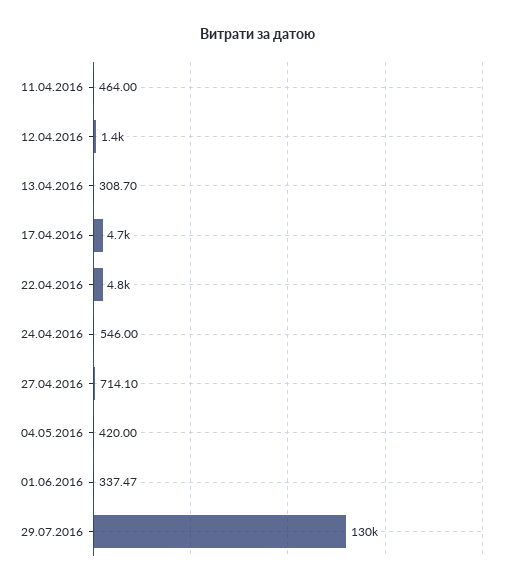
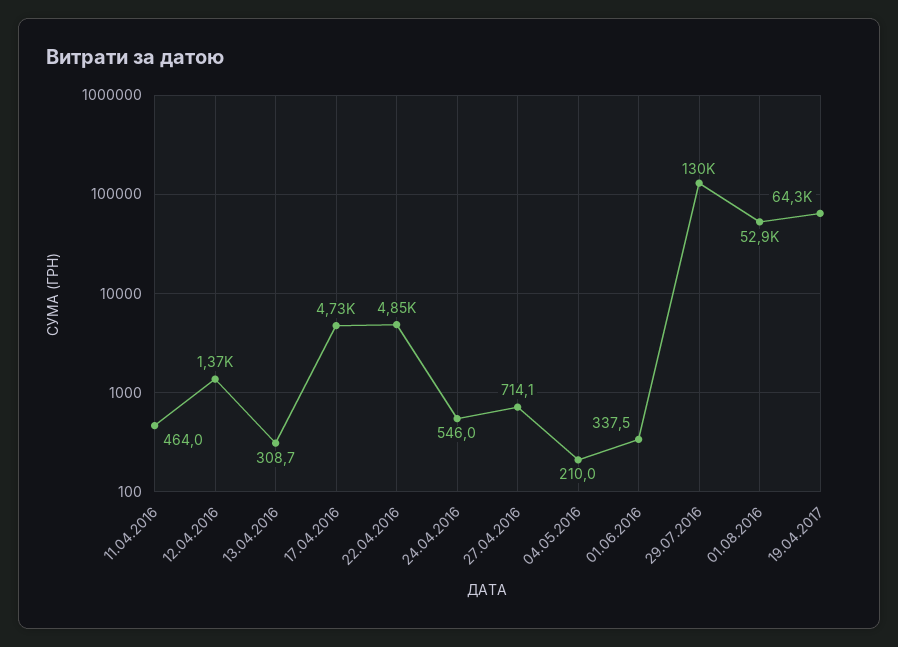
04.05.2016: 420 -> 210
01.08.2016: none -> 52900
19.04.2017: none -> 64300

